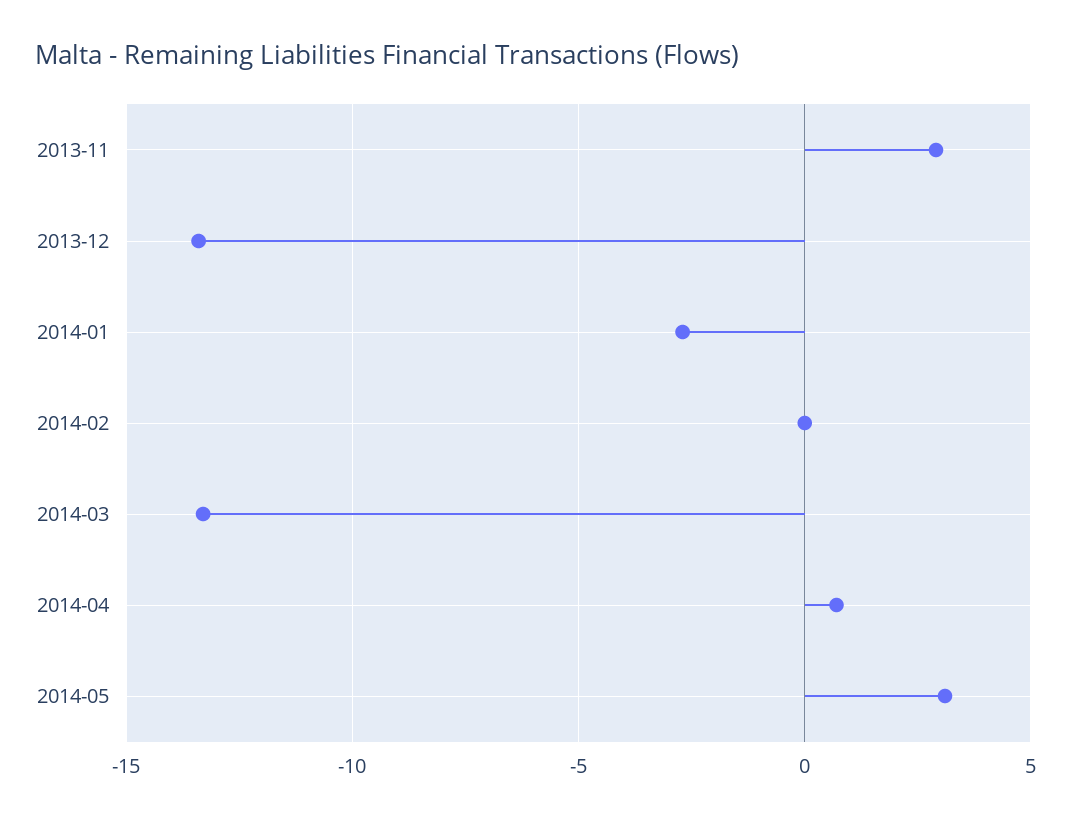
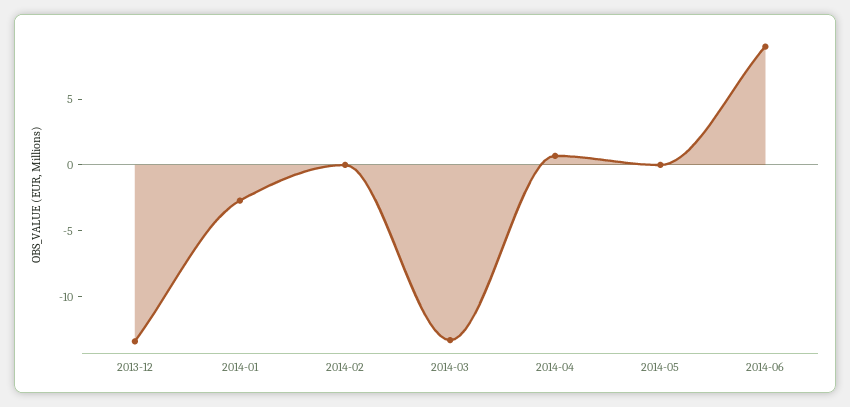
2013-11: 3 -> none
2014-05: 3 -> 0
2014-06: none -> 9

